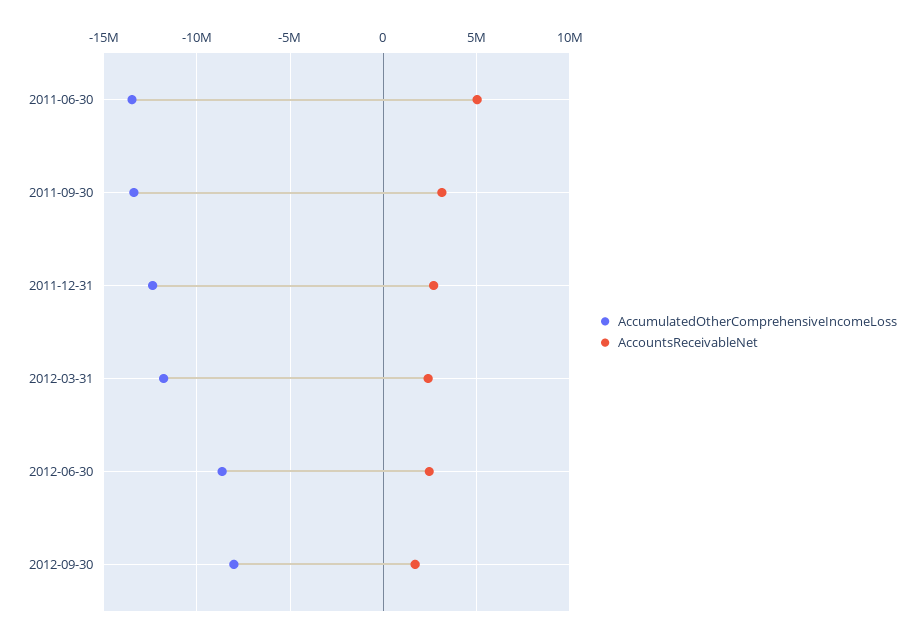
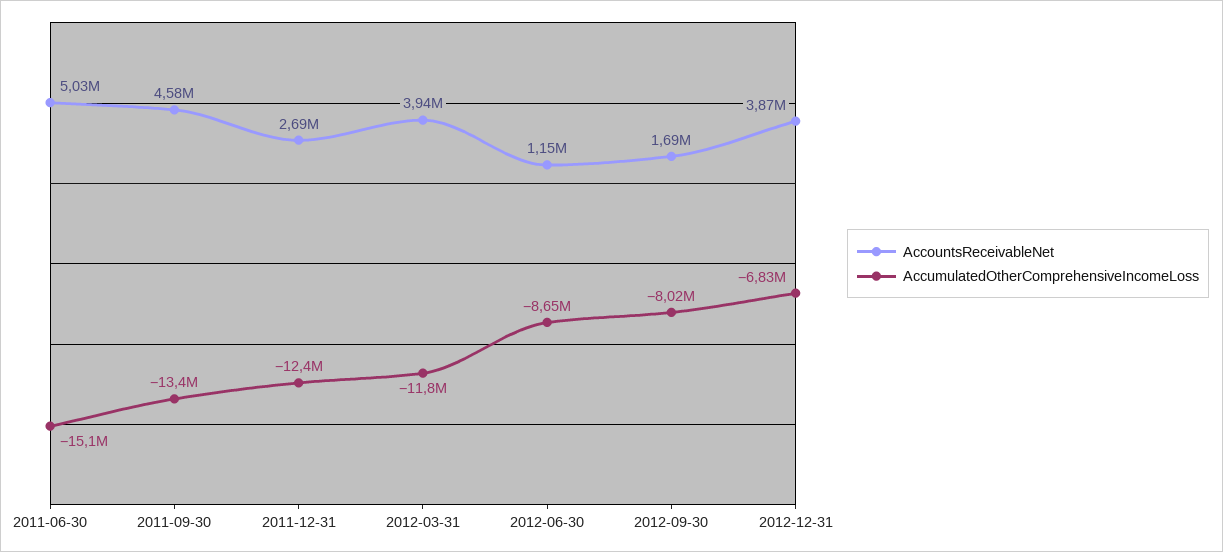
AccumulatedOtherComprehensiveIncomeLoss, 2011-06-30: -13500000 -> -15100000
AccountsReceivableNet, 2011-09-30: 3000000 -> 4580000
AccountsReceivableNet, 2012-03-31: 2500000 -> 3940000
AccountsReceivableNet, 2012-06-30: 2500000 -> 1150000
AccountsReceivableNet, 2012-12-31: none -> 3870000
AccumulatedOtherComprehensiveIncomeLoss, 2012-12-31: none -> -6830000

